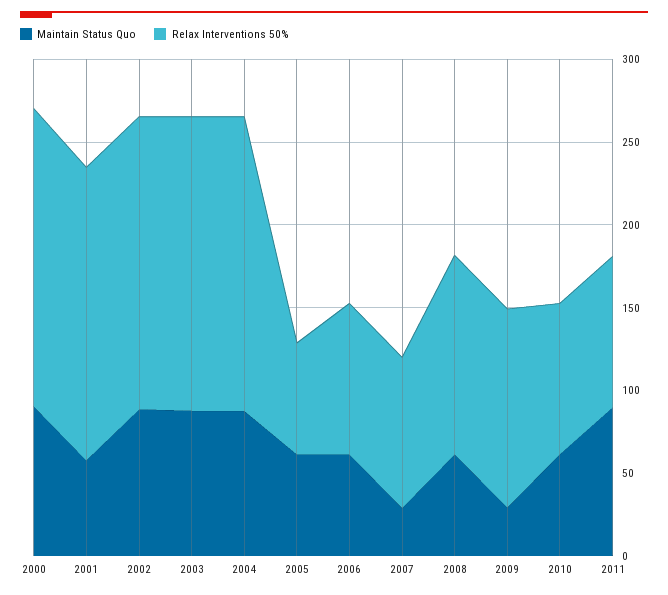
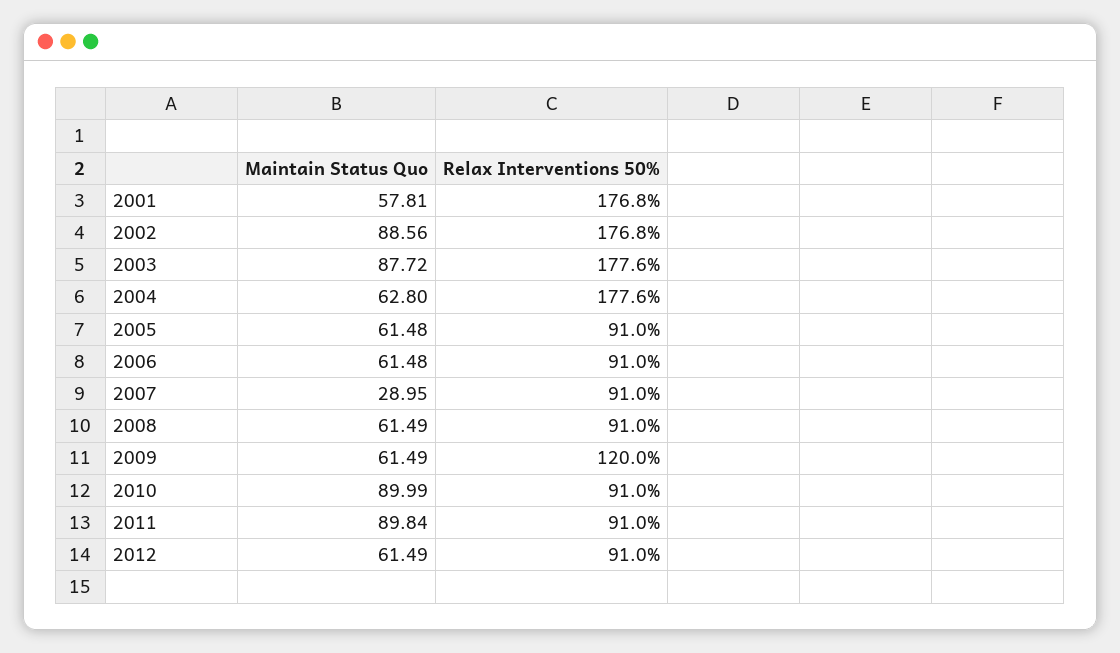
Maintain Status Quo, 2000: 90 -> none
Relax Interventions 50%, 2000: 180 -> none
Maintain Status Quo, 2004: 90 -> 62.8
Relax Interventions 50%, 2005: 70 -> 91
Relax Interventions 50%, 2008: 120 -> 91
Maintain Status Quo, 2009: 30 -> 61.49
Maintain Status Quo, 2010: 60 -> 89.99
Maintain Status Quo, 2012: none -> 61.49
Relax Interventions 50%, 2012: none -> 91

